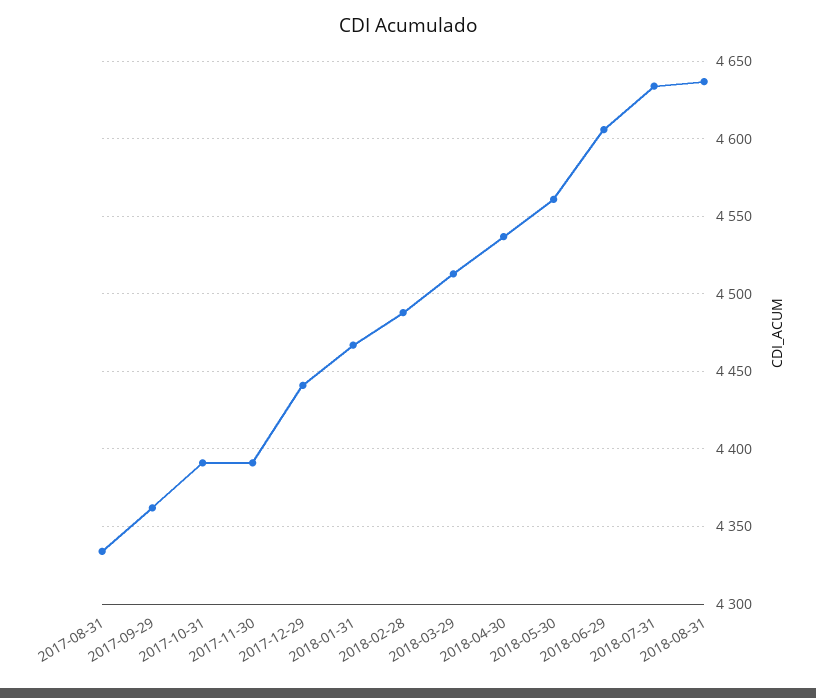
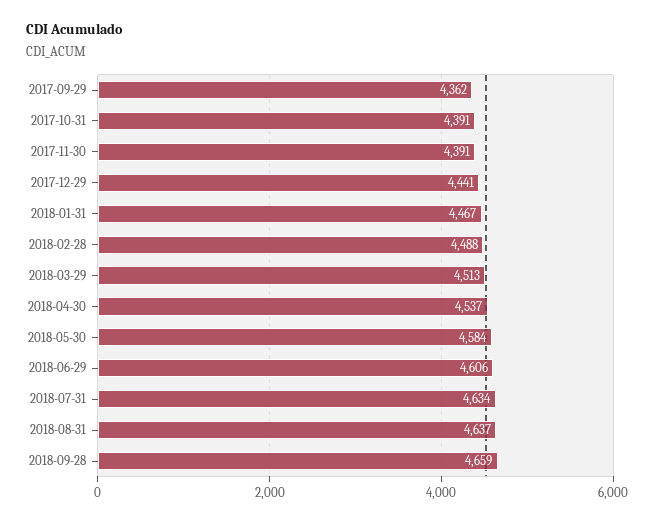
2017-08-31: 4335 -> none
2018-05-30: 4560 -> 4584
2018-09-28: none -> 4659

